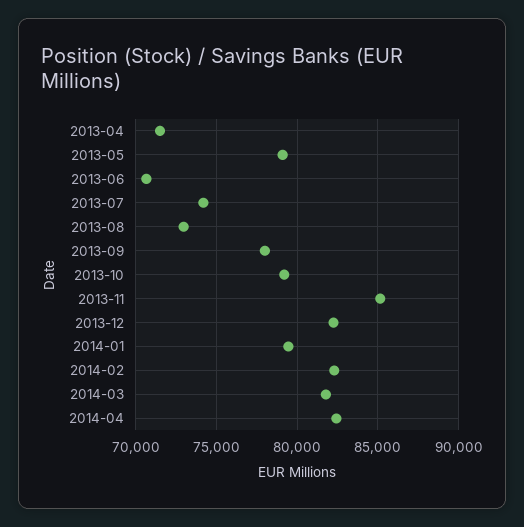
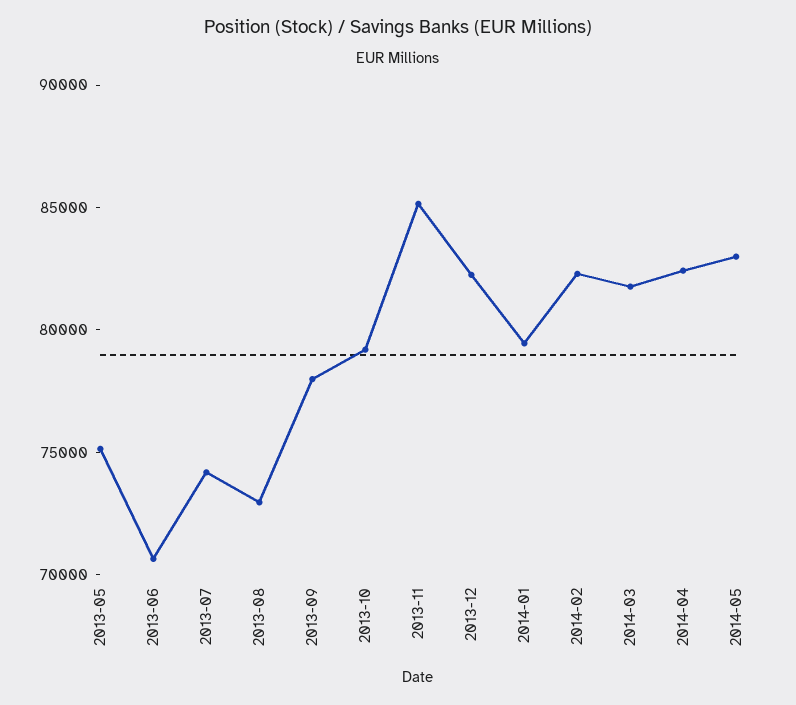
2013-04: 71500 -> none
2013-05: 79000 -> 75000
2014-05: none -> 83000

